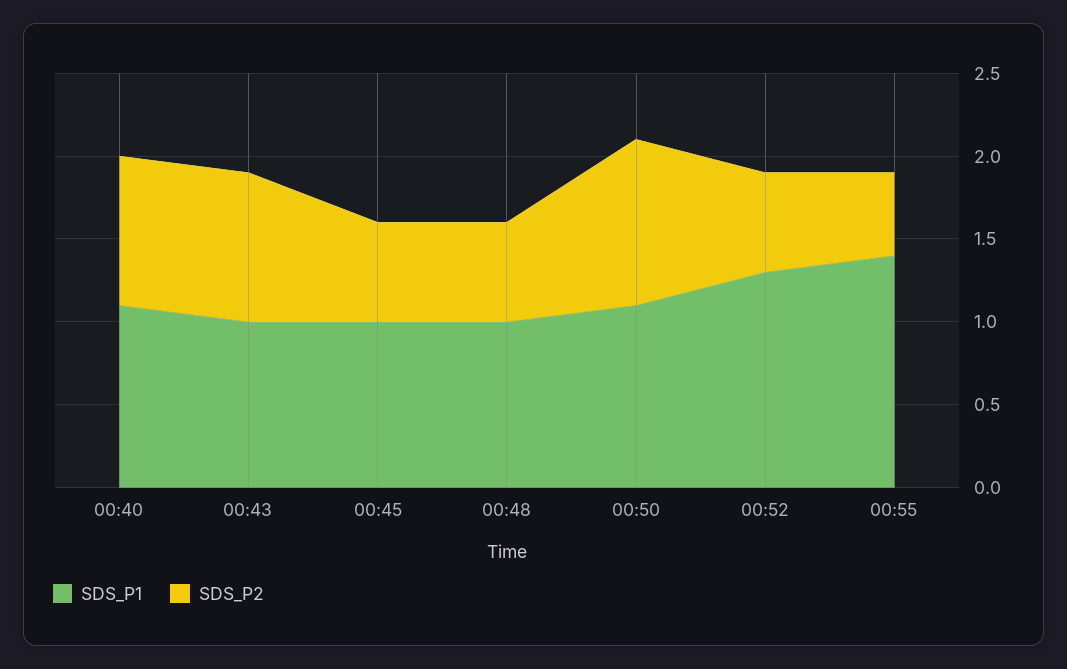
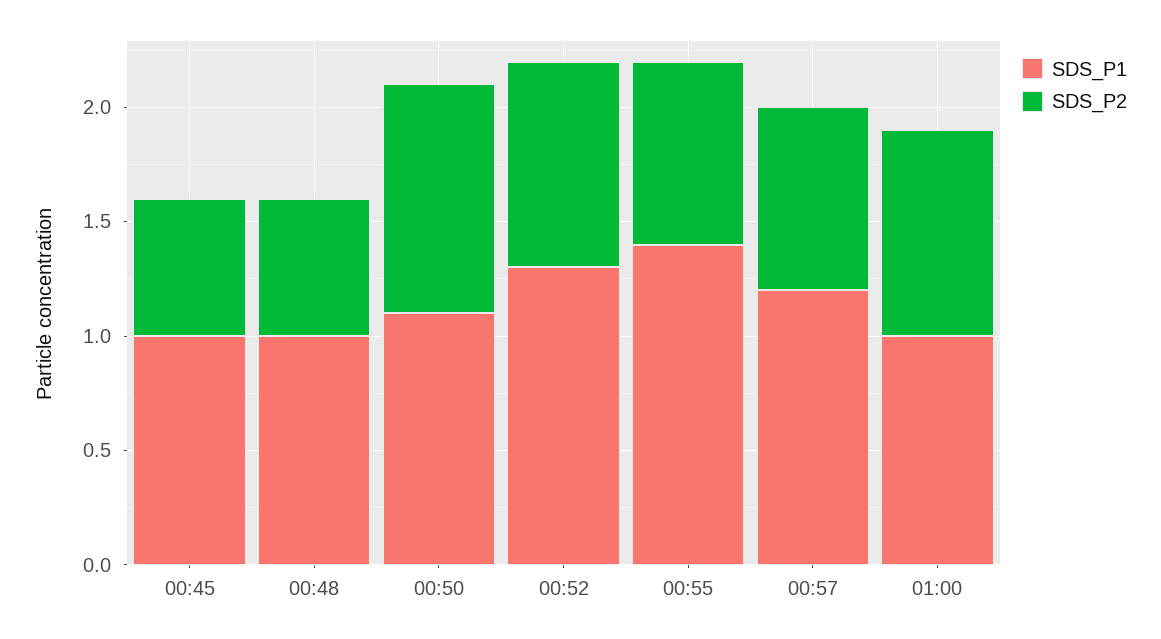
SDS_P1, 00:40: 1.1 -> none
SDS_P2, 00:40: 0.9 -> none
SDS_P1, 00:43: 1 -> none
SDS_P2, 00:43: 0.9 -> none
SDS_P2, 00:52: 0.6 -> 0.9
SDS_P2, 00:55: 0.5 -> 0.8
SDS_P1, 00:57: none -> 1.2
SDS_P2, 00:57: none -> 0.8
SDS_P1, 01:00: none -> 1
SDS_P2, 01:00: none -> 0.9

